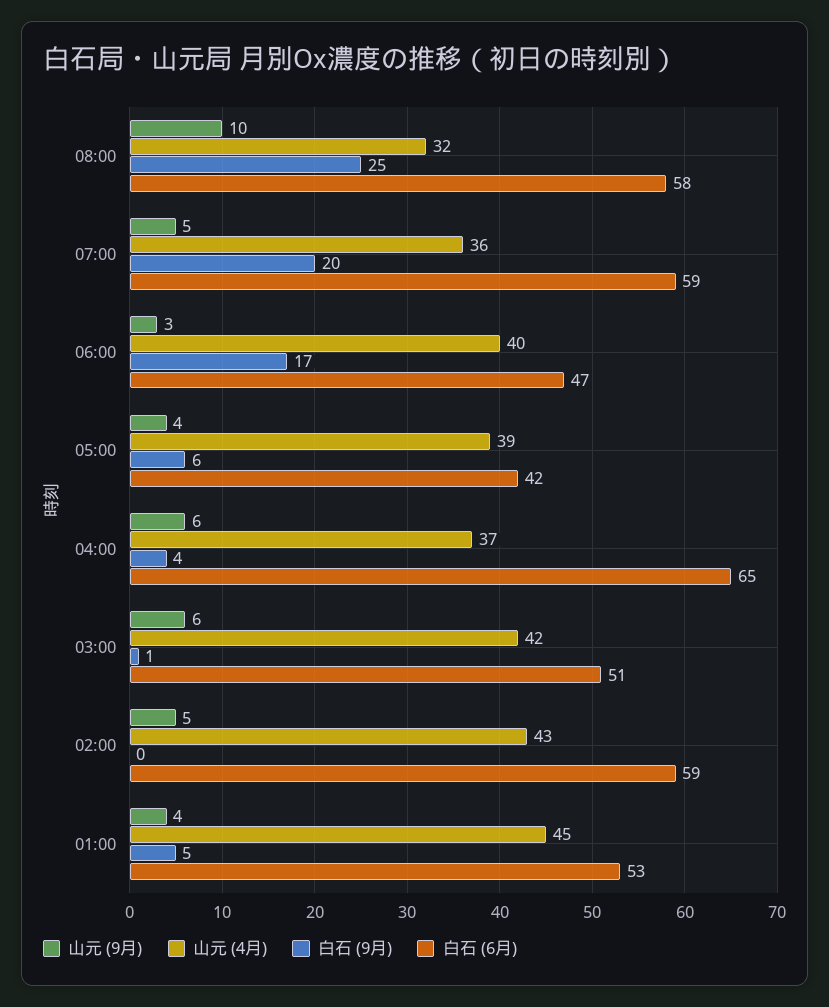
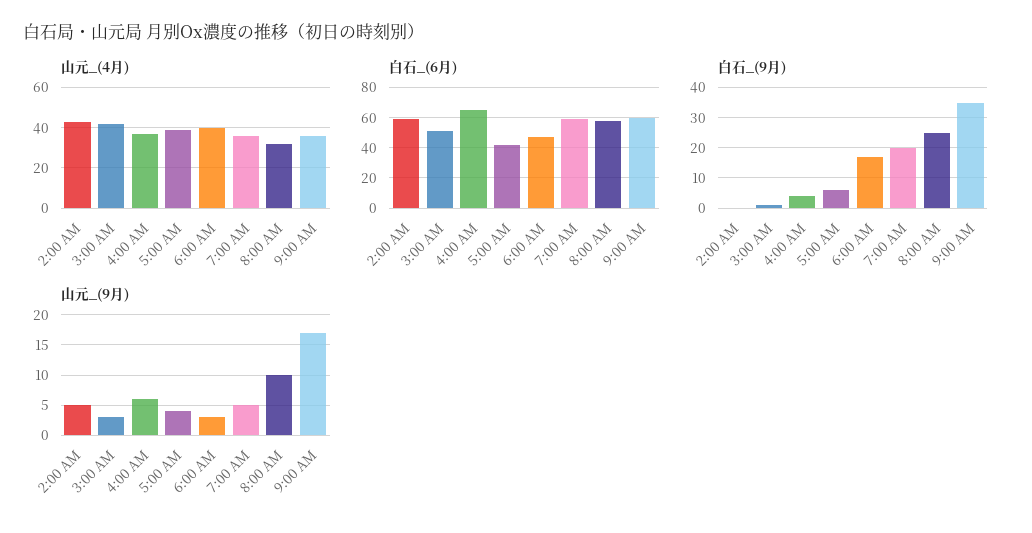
山元 (9月), 03:00: 6 -> 3
山元 (9月), 01:00: 4 -> none
山元 (4月), 01:00: 45 -> none
白石 (9月), 01:00: 5 -> none
白石 (6月), 01:00: 53 -> none
山元 (4月), 9:00 AM: none -> 35
白石 (6月), 9:00 AM: none -> 60
白石 (9月), 9:00 AM: none -> 35
山元 (9月), 9:00 AM: none -> 17

